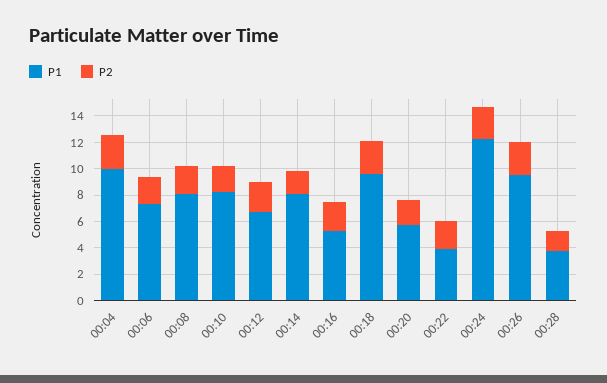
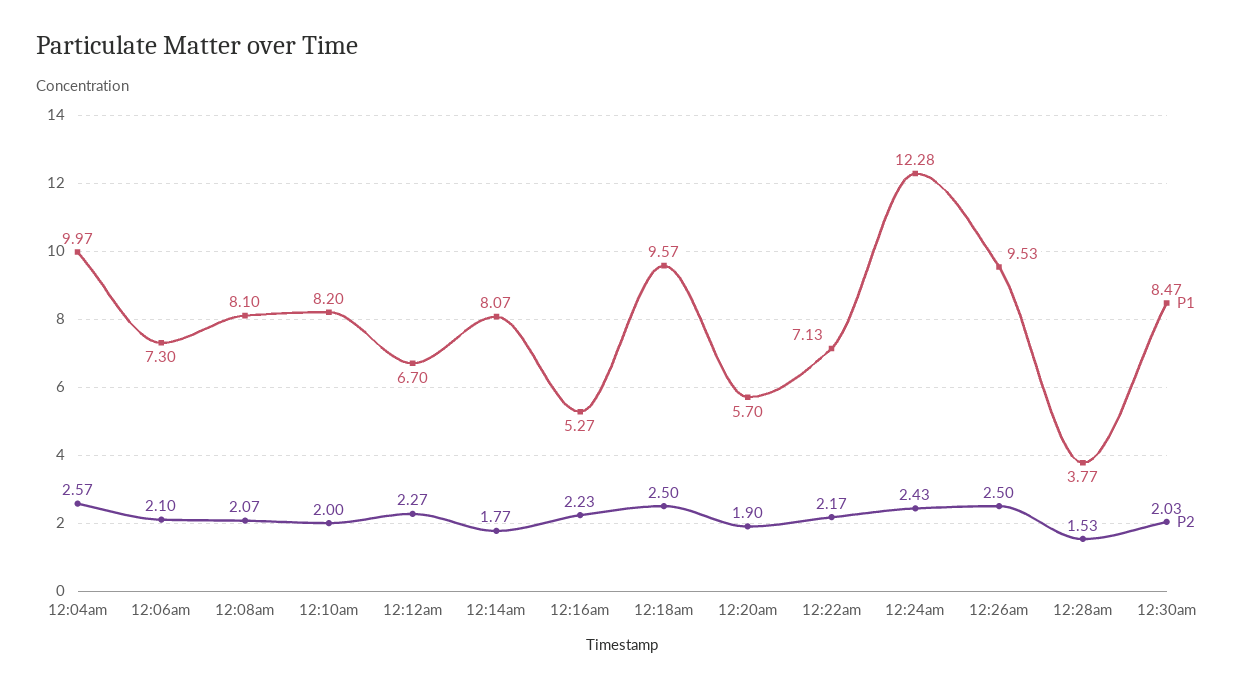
P1, 00:22: 4 -> 7.13
P1, 12:30am: none -> 8.47
P2, 12:30am: none -> 2.03

